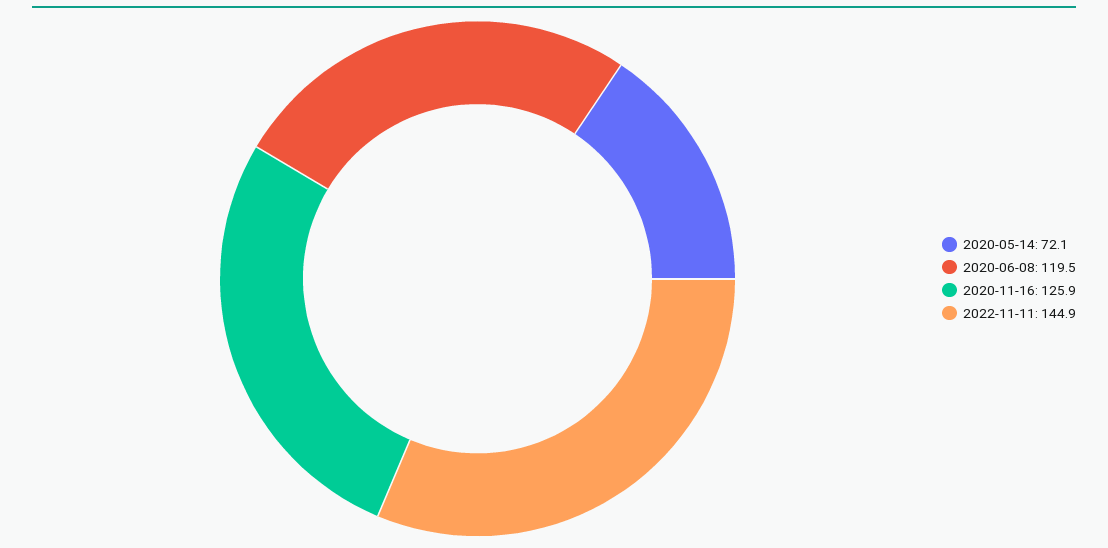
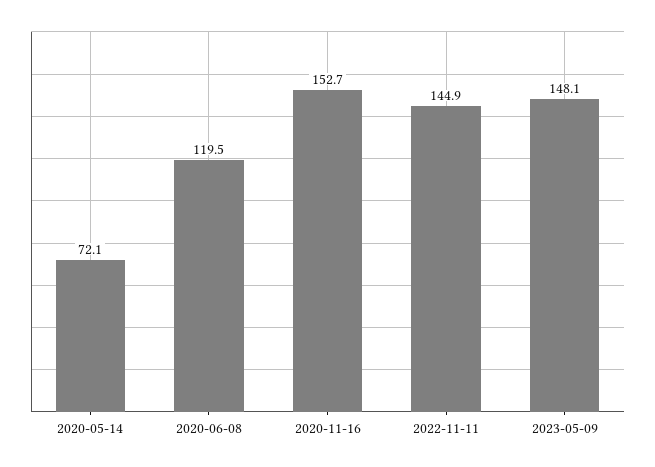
2020-11-16: 125.9 -> 152.7
2023-05-09: none -> 148.1

